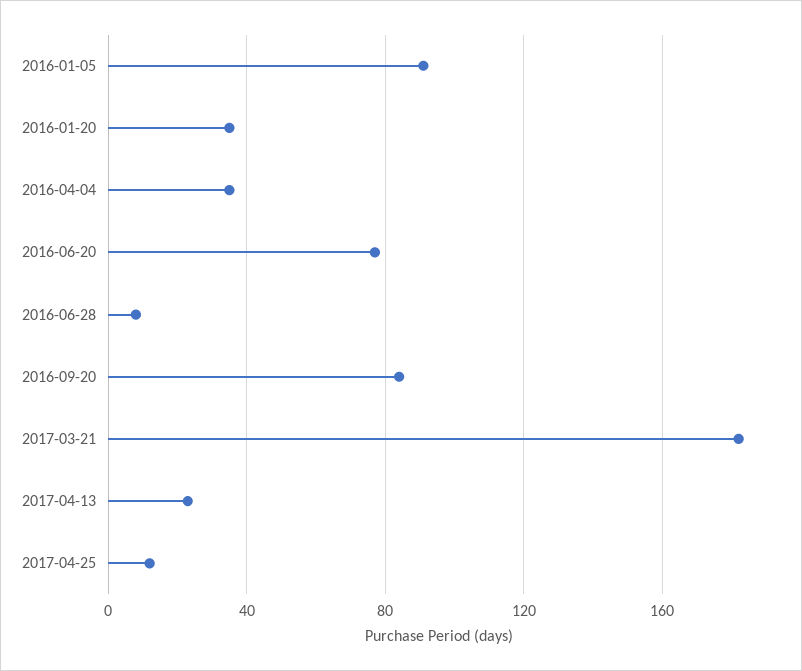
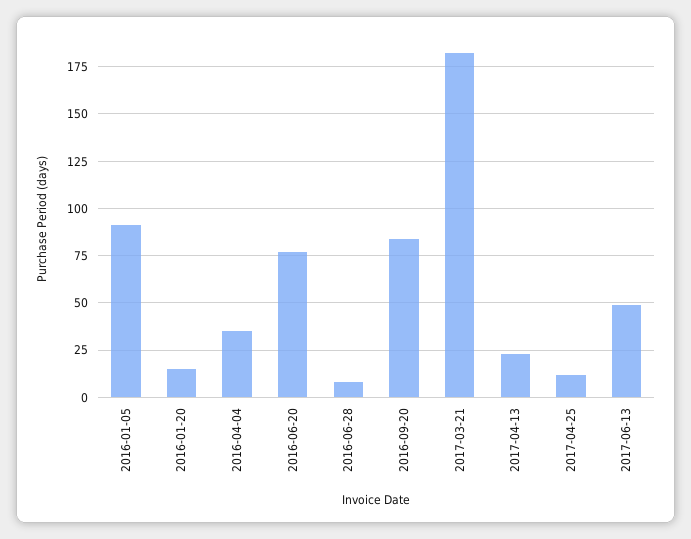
2016-01-20: 35 -> 15
2017-06-13: none -> 50

